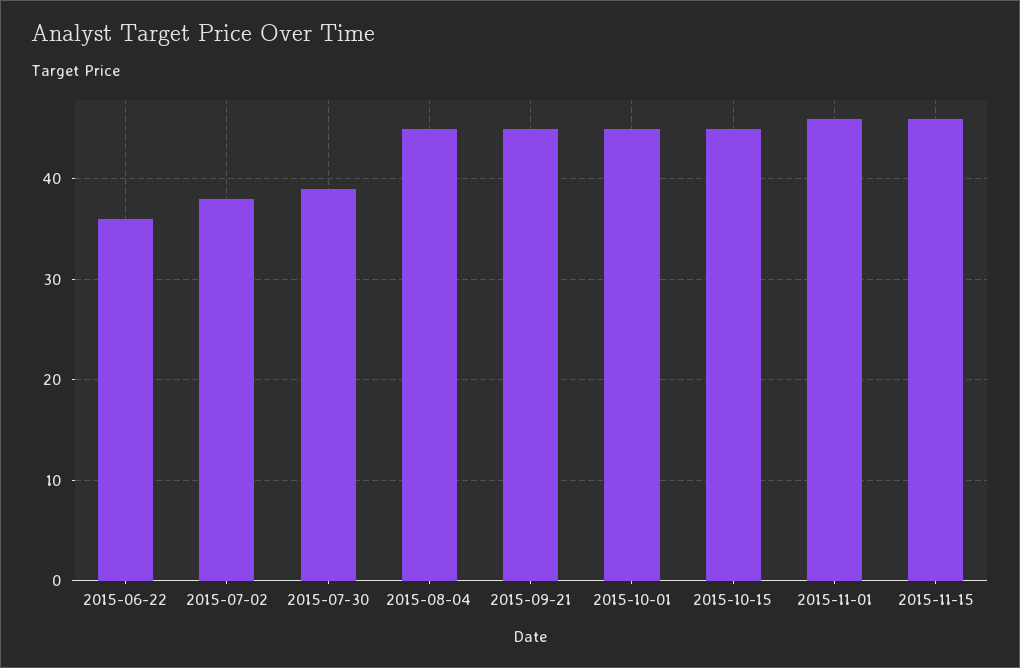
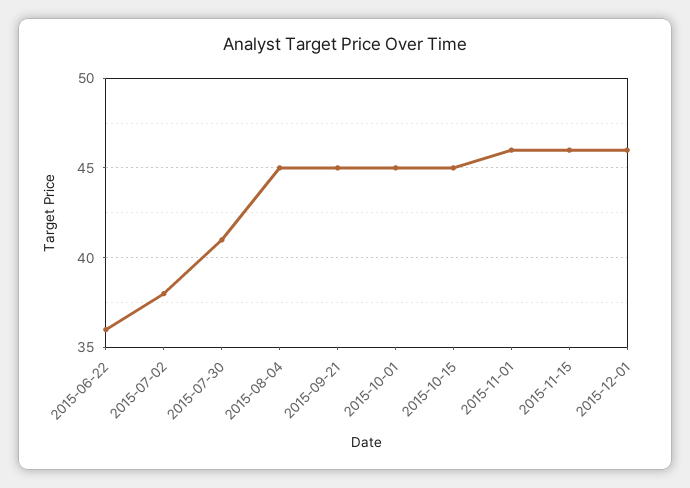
2015-07-30: 39 -> 41
2015-12-01: none -> 46

